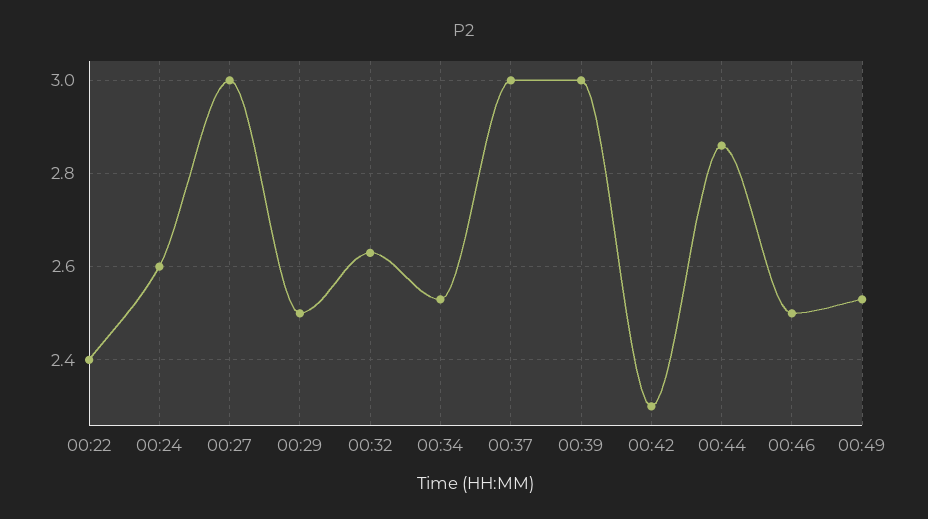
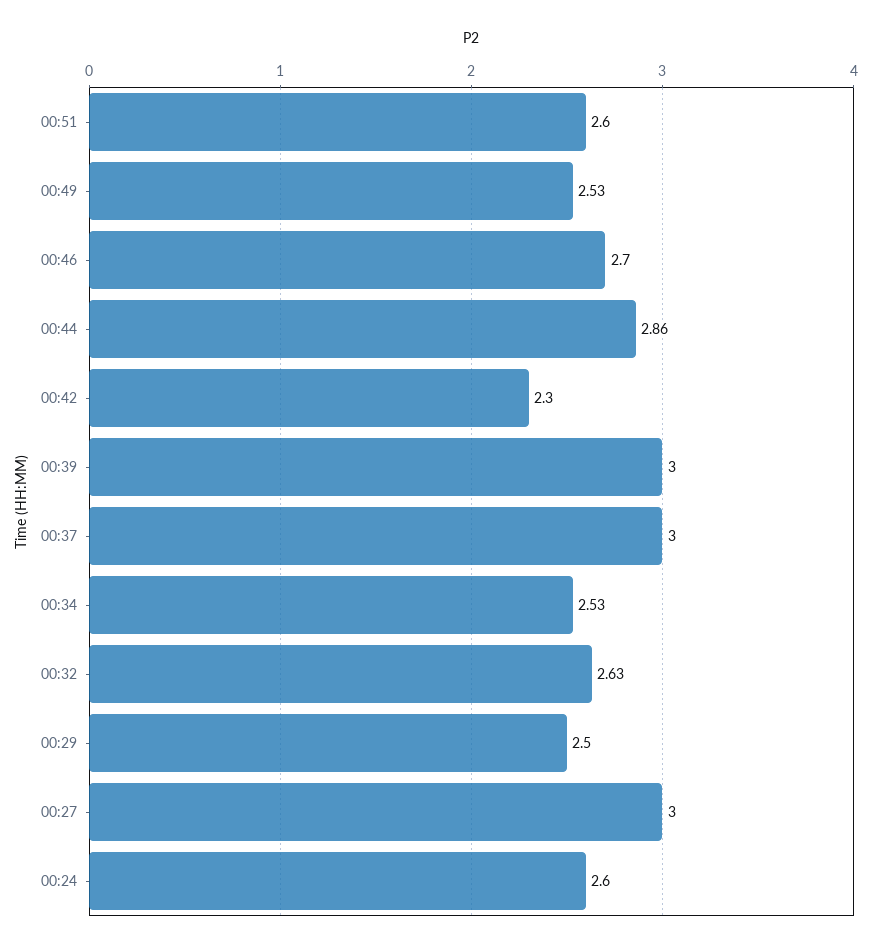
00:22: 2.4 -> none
00:46: 2.5 -> 2.7
00:51: none -> 2.6

